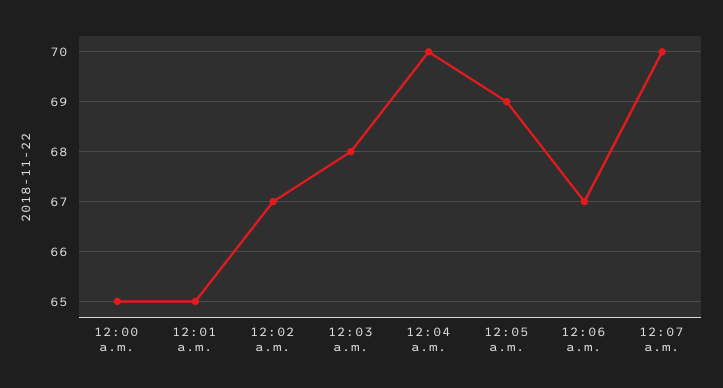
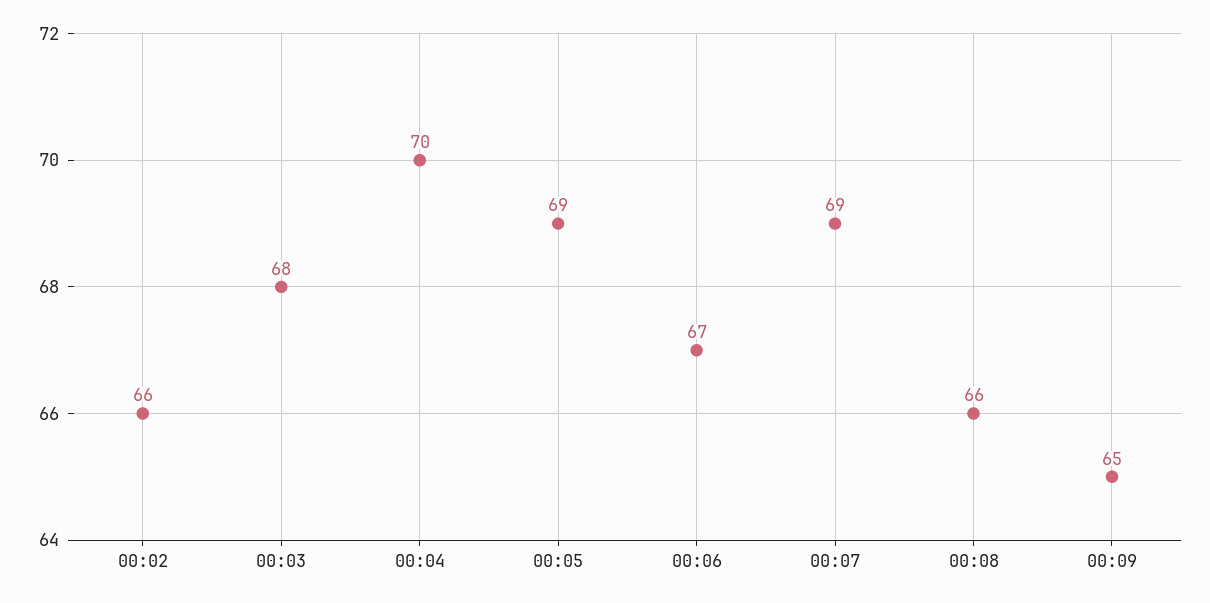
12:00 a.m.: 65 -> none
12:01 a.m.: 65 -> none
12:02 a.m.: 67 -> 66
12:07 a.m.: 70 -> 69
00:08: none -> 66
00:09: none -> 65

